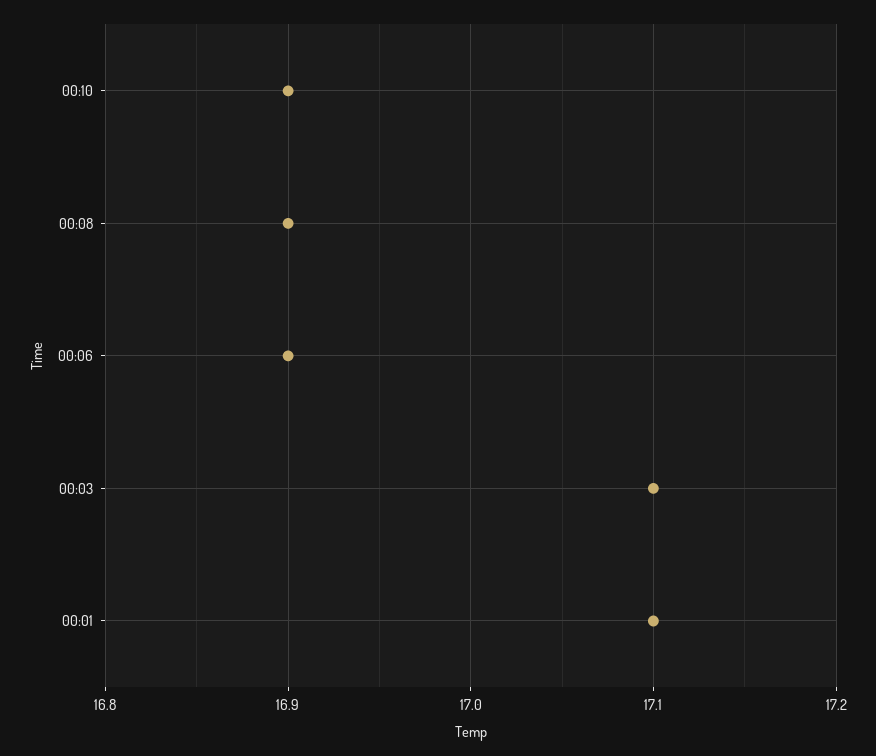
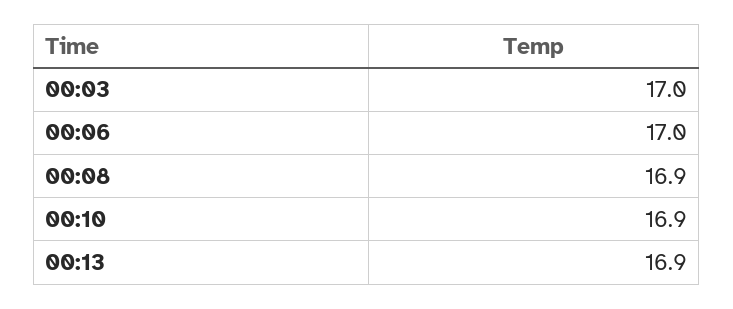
00:06: 16.9 -> 17
00:03: 17.1 -> 17
00:01: 17.1 -> none
00:13: none -> 16.9

